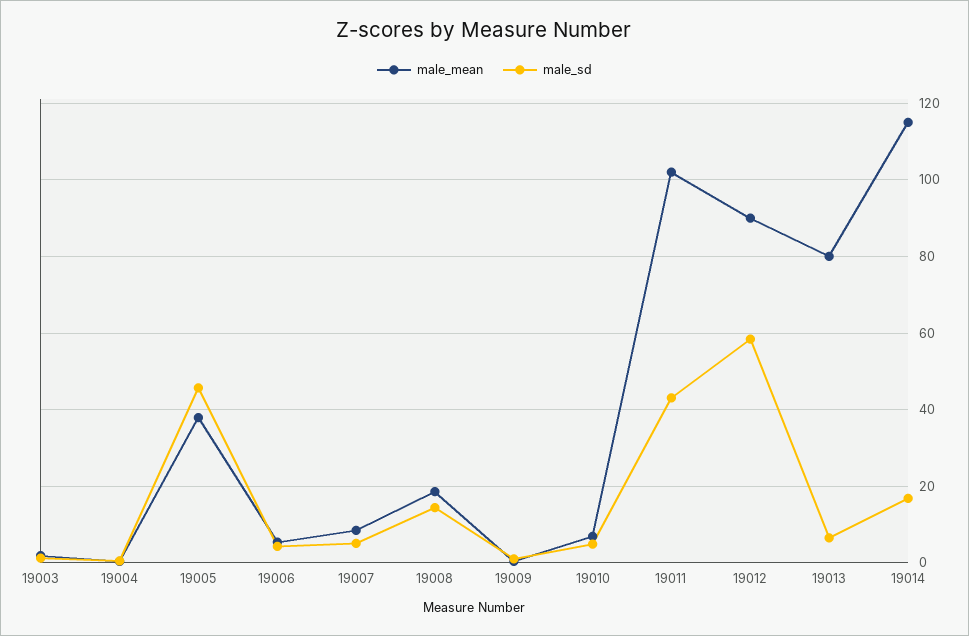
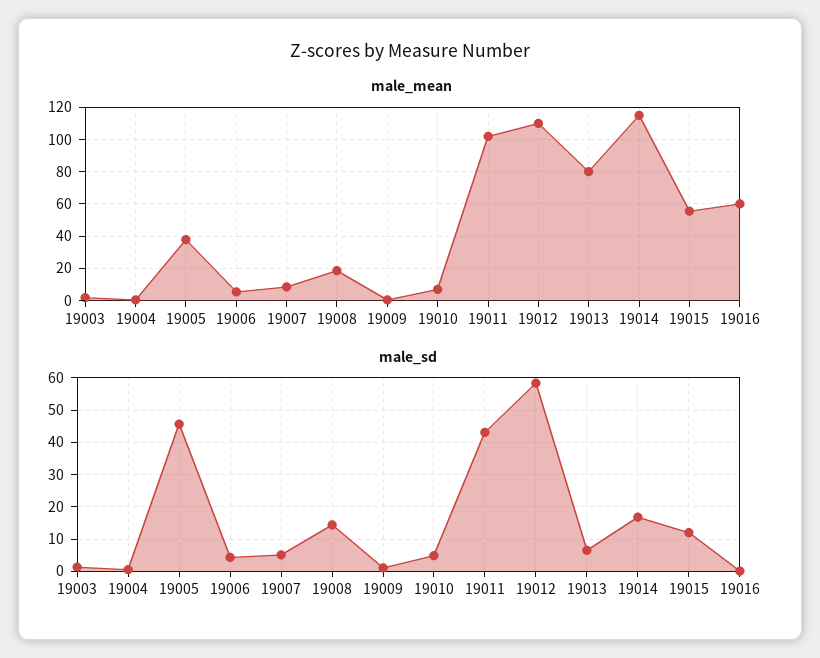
male_mean, 19012: 90 -> 110
male_mean, 19015: none -> 55
male_mean, 19016: none -> 60
male_sd, 19015: none -> 12
male_sd, 19016: none -> 0

